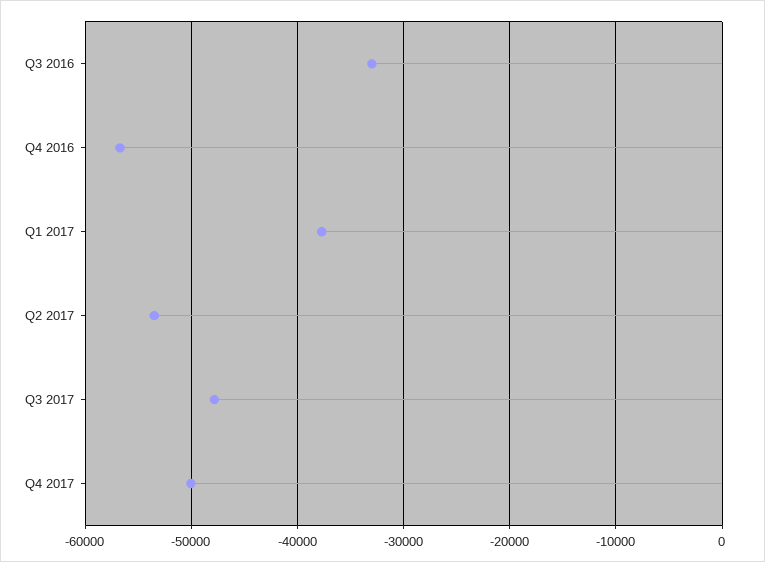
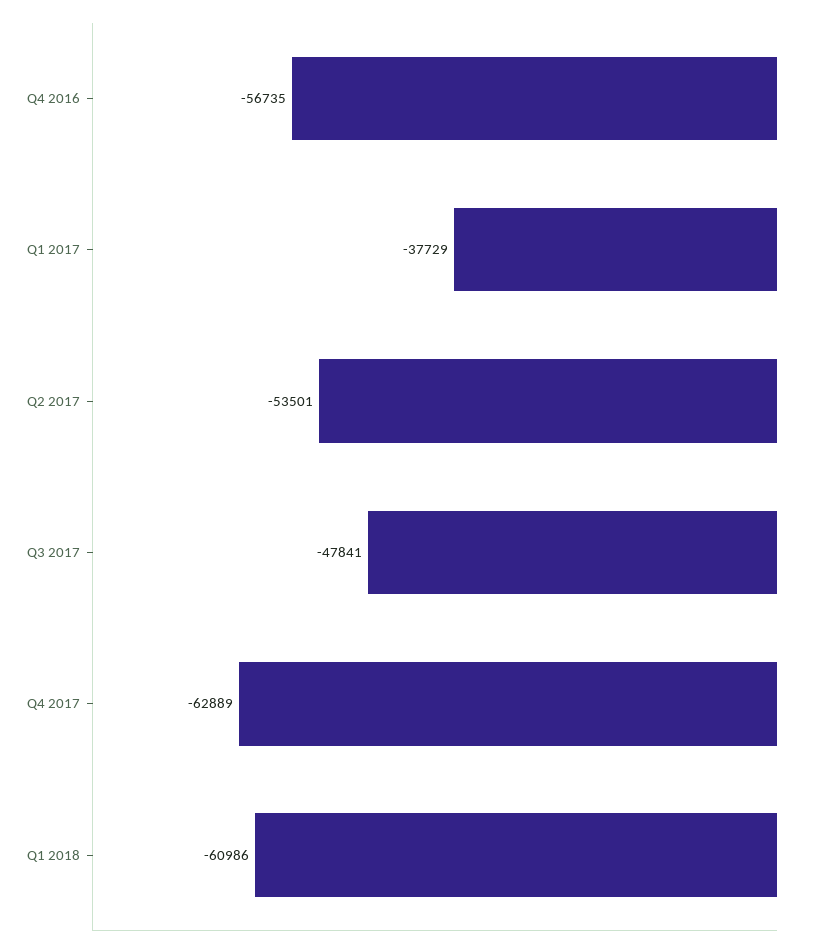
Q3 2016: -33000 -> none
Q4 2017: -50000 -> -62889
Q1 2018: none -> -60986

